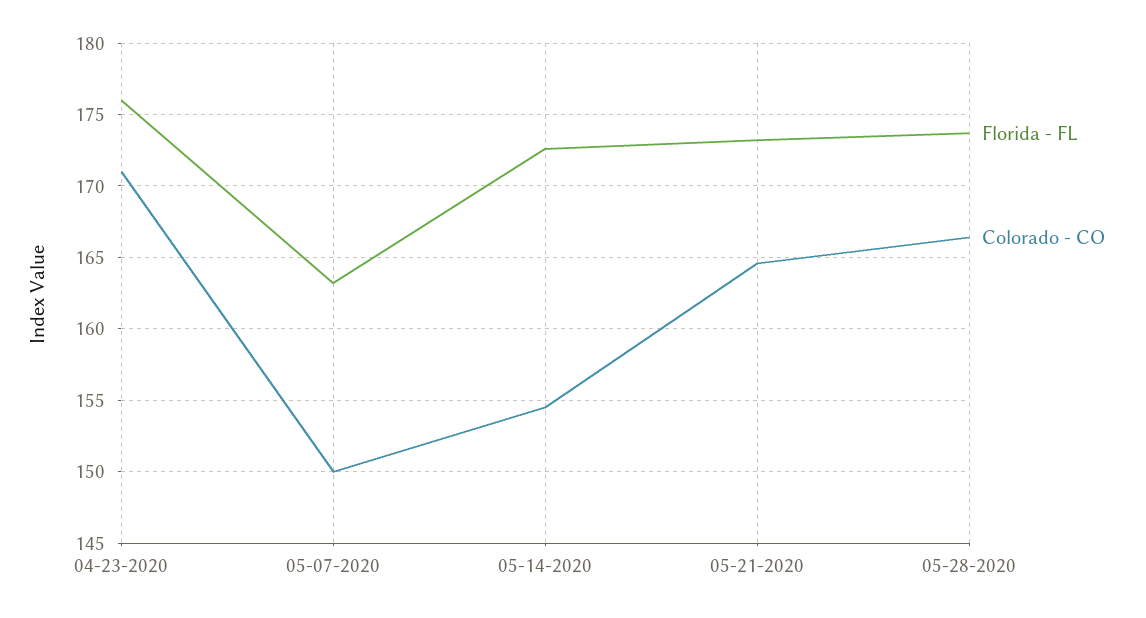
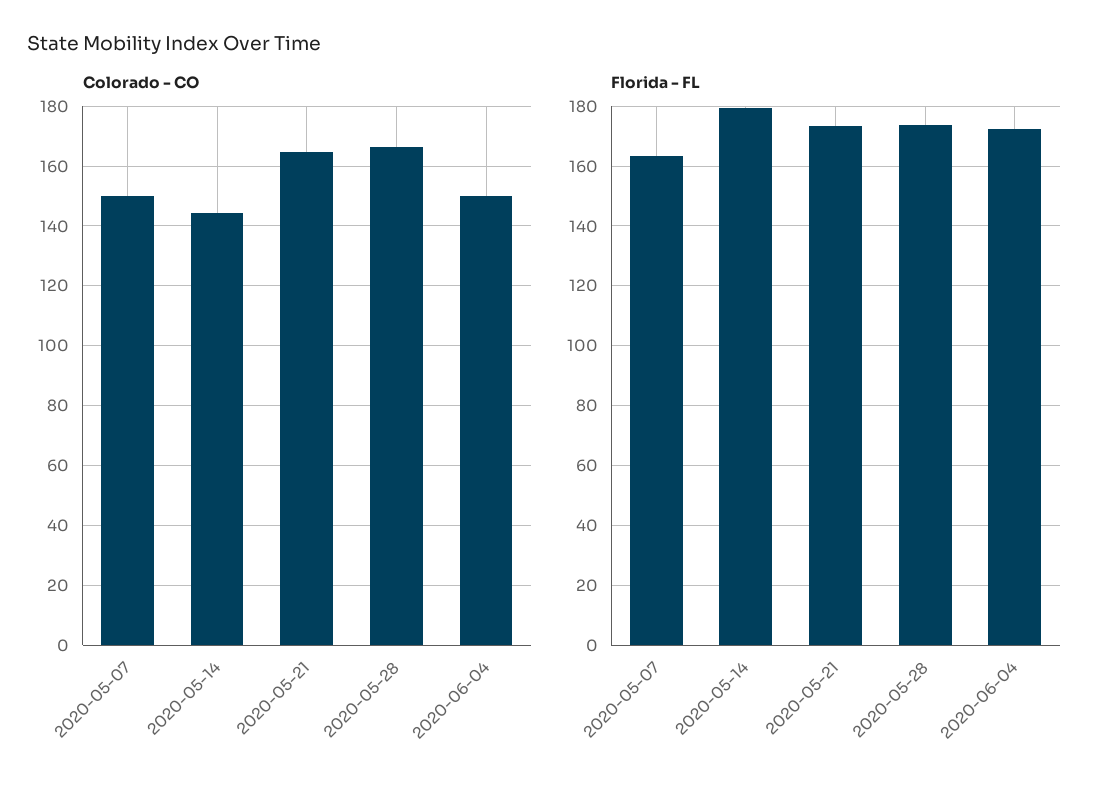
Florida - FL, 04-23-2020: 176 -> none
Colorado - CO, 04-23-2020: 171 -> none
Florida - FL, 05-14-2020: 172.5 -> 180
Colorado - CO, 05-14-2020: 154.5 -> 145
Colorado - CO, 2020-06-04: none -> 150
Florida - FL, 2020-06-04: none -> 172.5

